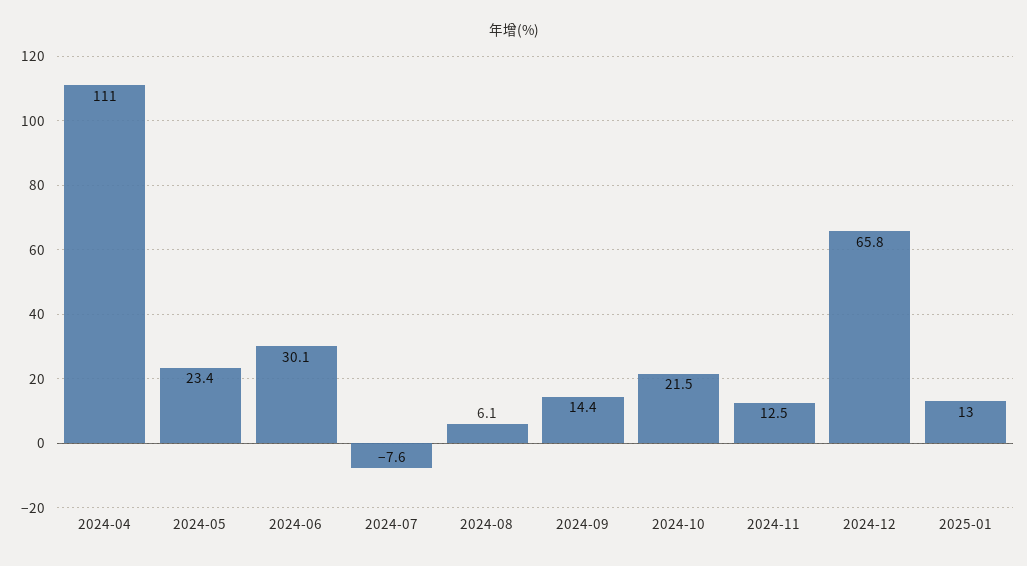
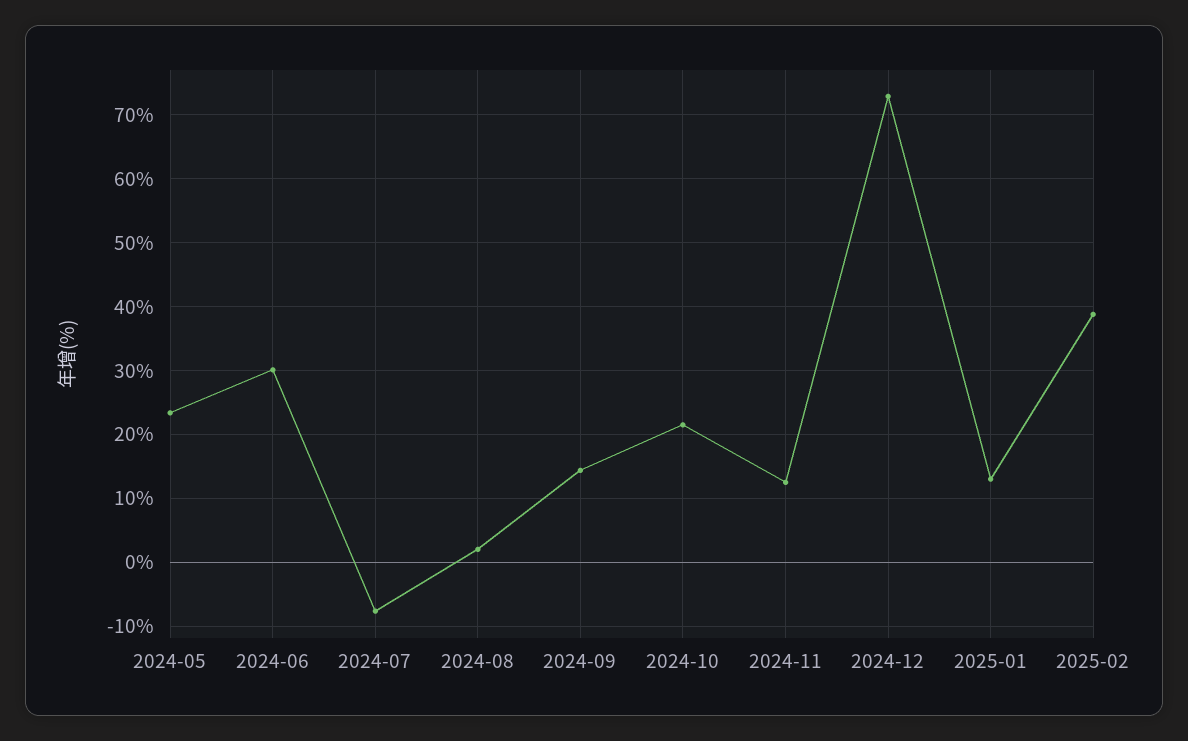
2024-04: 111 -> none
2024-08: 6.1 -> 2
2024-12: 65.8 -> 73
2025-02: none -> 39

